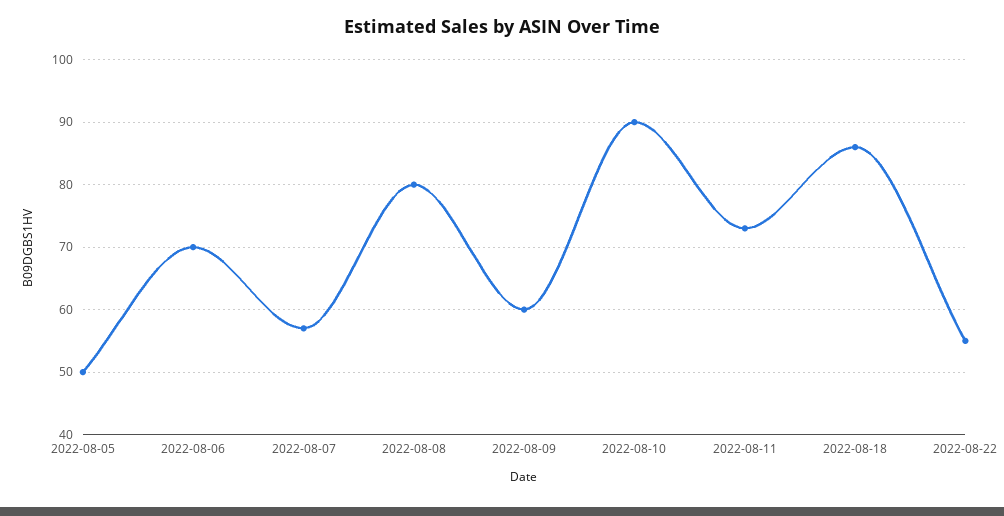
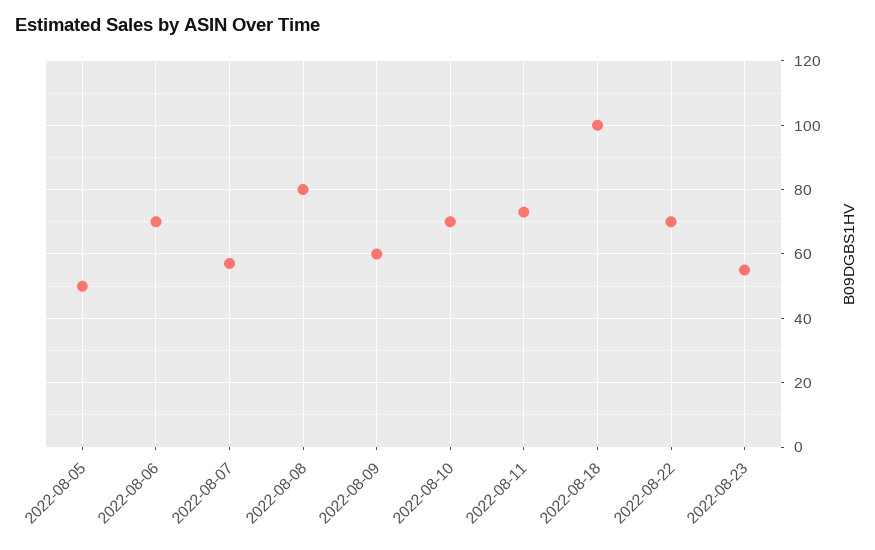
2022-08-10: 90 -> 70
2022-08-18: 86 -> 100
2022-08-22: 55 -> 70
2022-08-23: none -> 55

